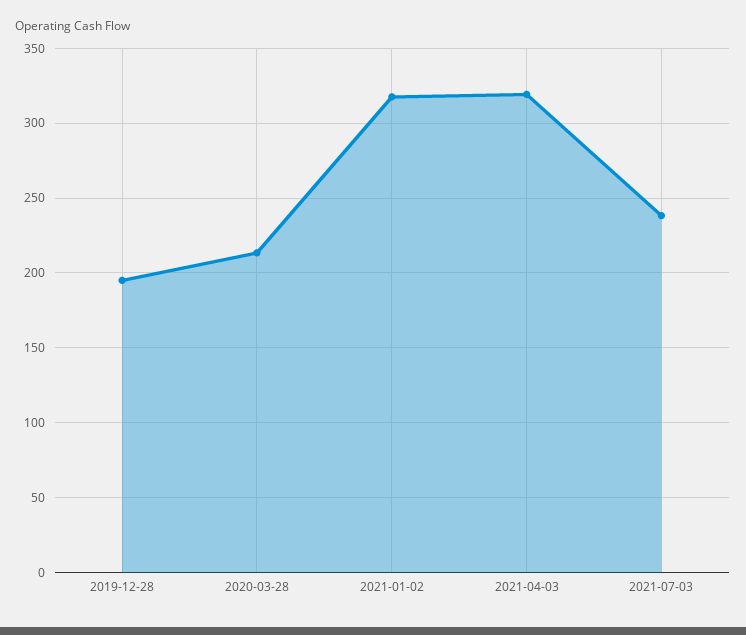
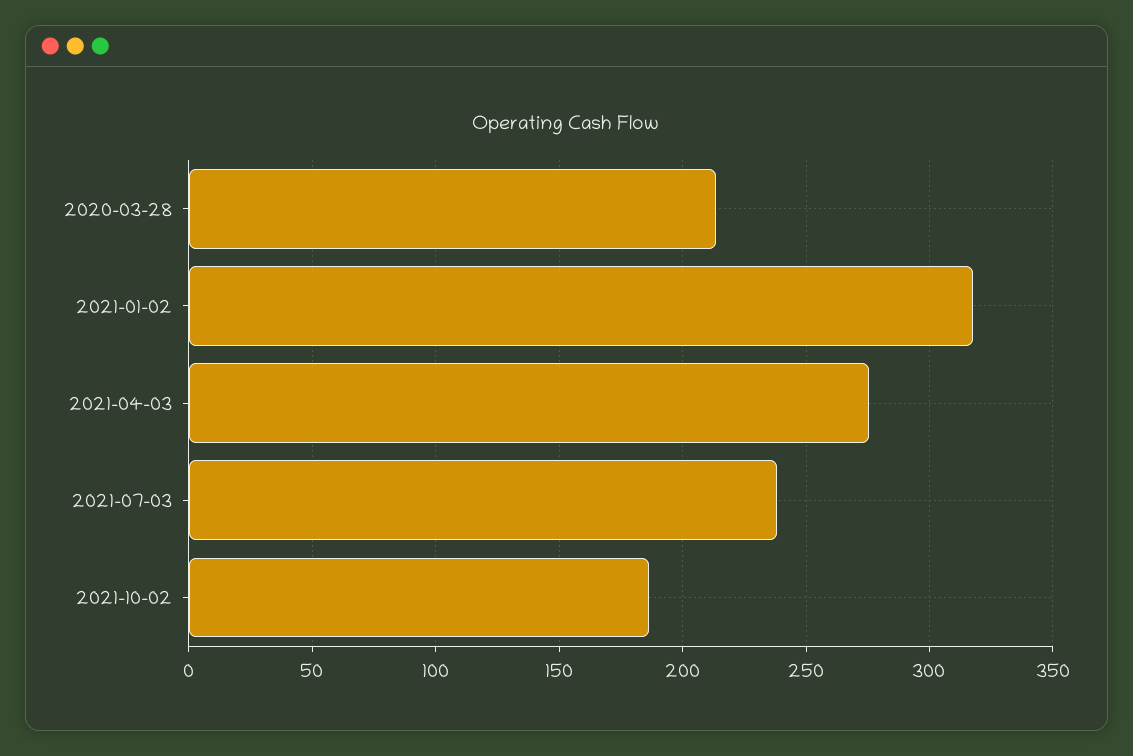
2019-12-28: 195 -> none
2021-04-03: 320 -> 275
2021-10-02: none -> 185

